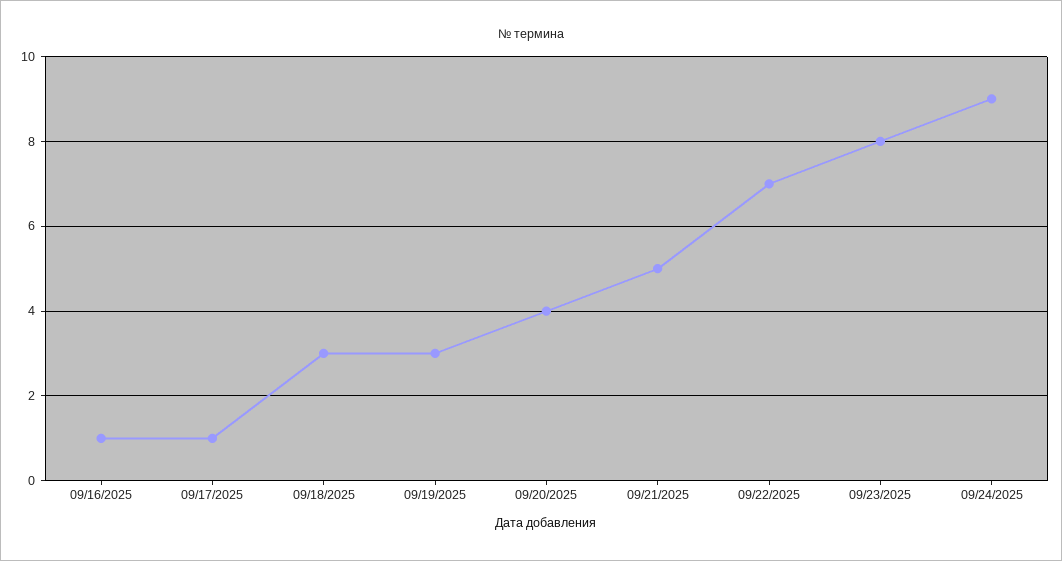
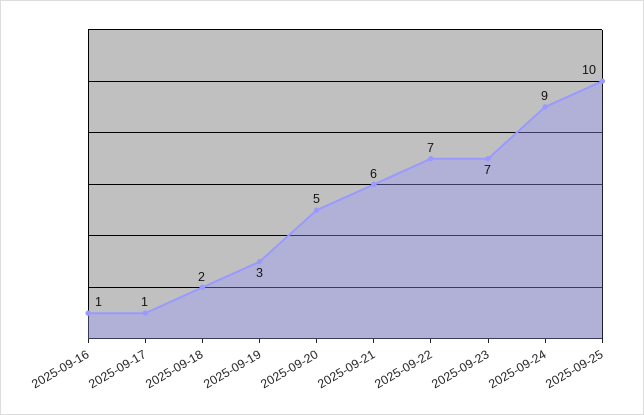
09/18/2025: 3 -> 2
09/20/2025: 4 -> 5
09/21/2025: 5 -> 6
09/23/2025: 8 -> 7
2025-09-25: none -> 10

